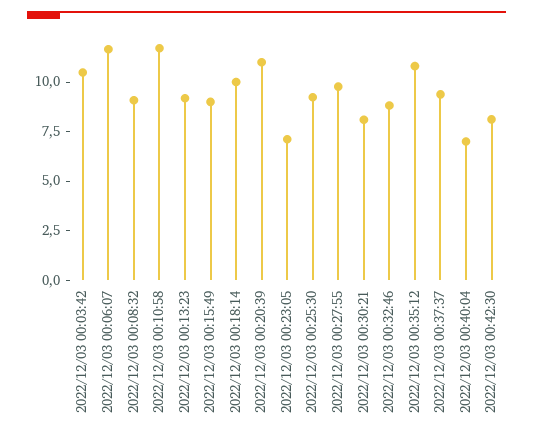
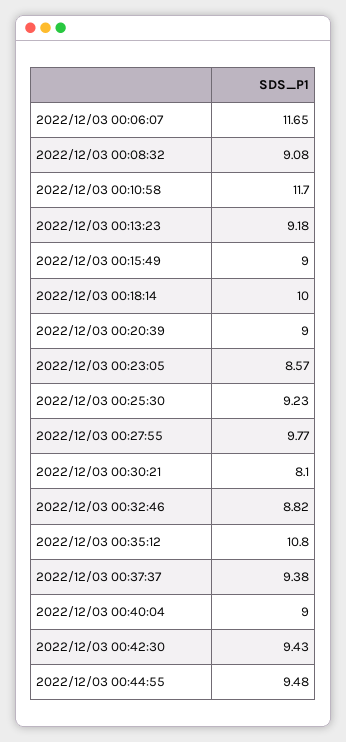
2022/12/03 00:03:42: 10.5 -> none
2022/12/03 00:20:39: 11 -> 9
2022/12/03 00:23:05: 7 -> 8.57
2022/12/03 00:40:04: 7 -> 9
2022/12/03 00:42:30: 8 -> 9.43
2022/12/03 00:44:55: none -> 9.48

